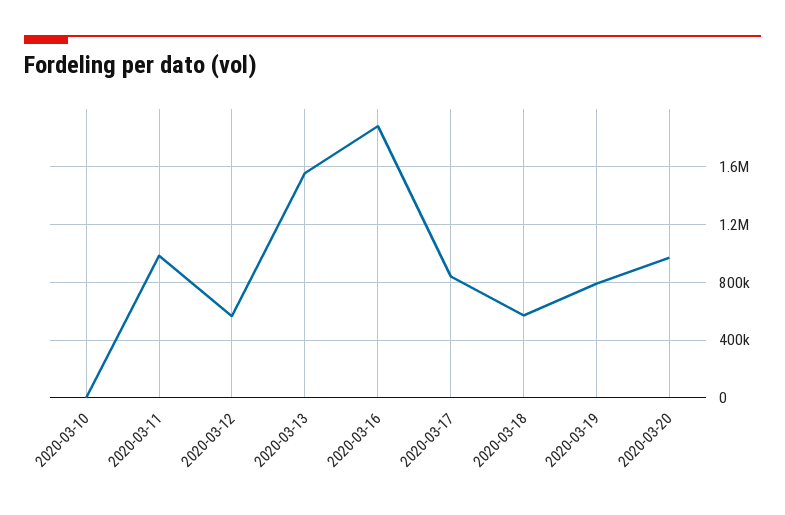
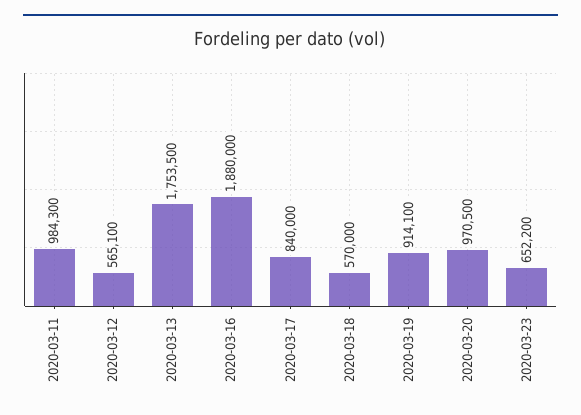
2020-03-10: 0 -> none
2020-03-13: 1550000 -> 1753500
2020-03-19: 800000 -> 914100
2020-03-23: none -> 652200

